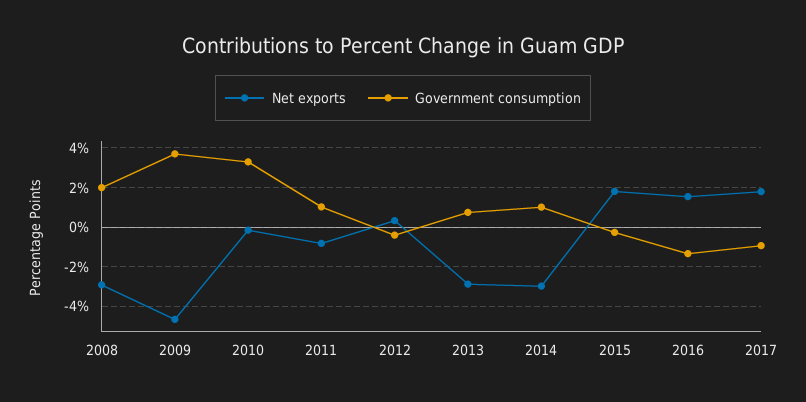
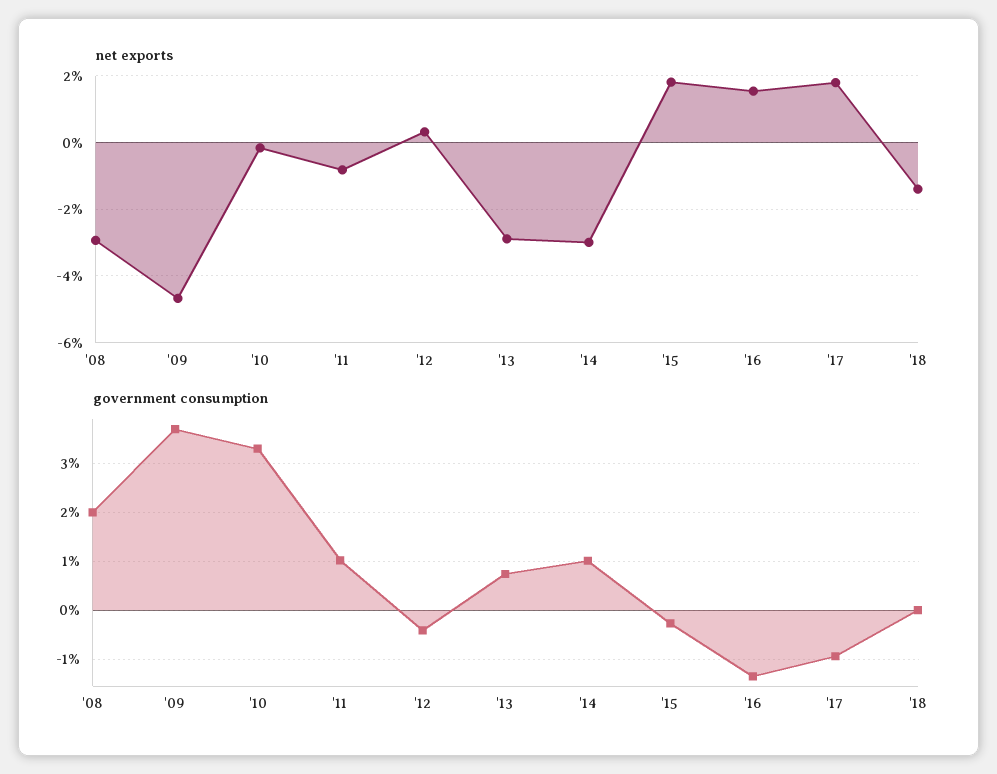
Net exports, '18: none -> -1.4
Government consumption, '18: none -> 0

